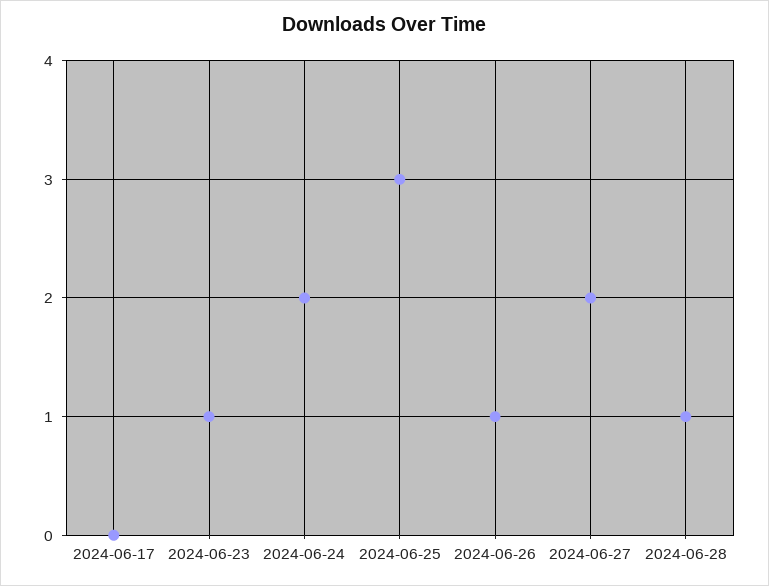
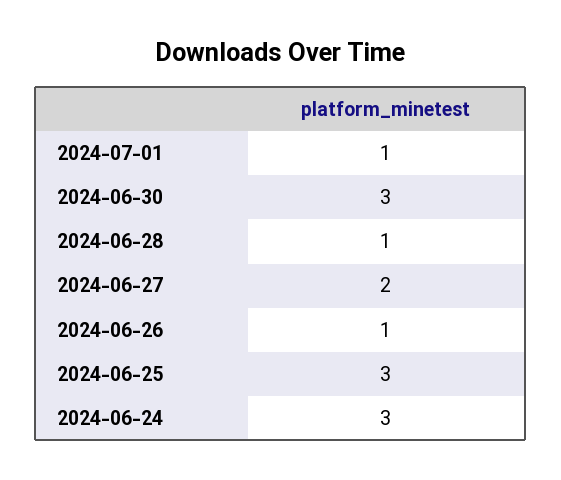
2024-06-17: 0 -> none
2024-06-23: 1 -> none
2024-06-24: 2 -> 3
2024-07-01: none -> 1
2024-06-30: none -> 3

